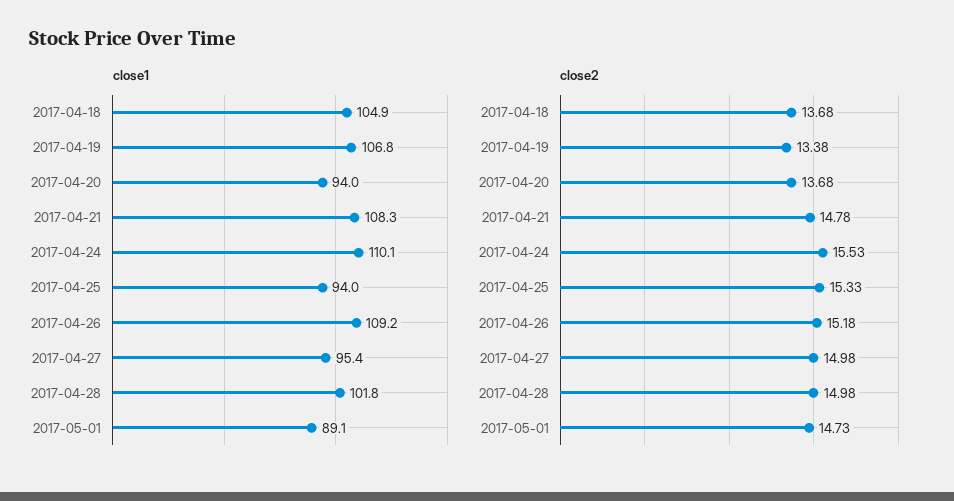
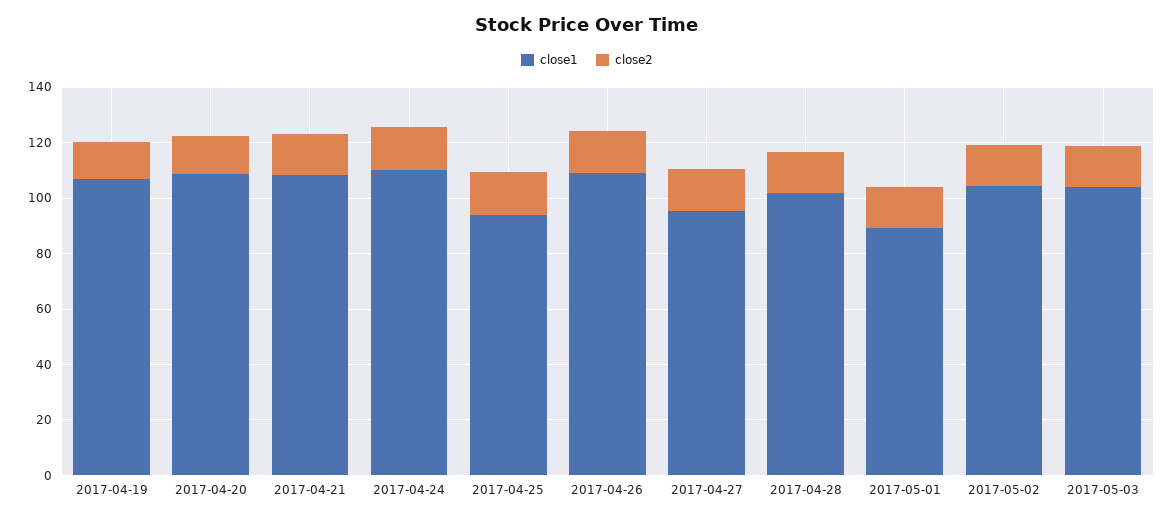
close1, 2017-04-18: 104.9 -> none
close1, 2017-04-20: 94 -> 110
close2, 2017-04-18: 13.68 -> none
close1, 2017-05-02: none -> 105
close2, 2017-05-02: none -> 15
close1, 2017-05-03: none -> 105
close2, 2017-05-03: none -> 15

